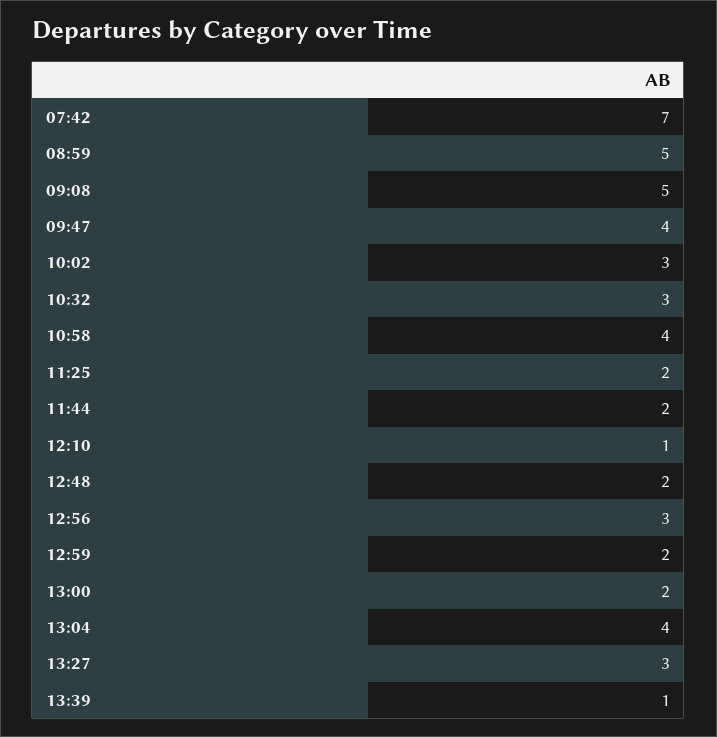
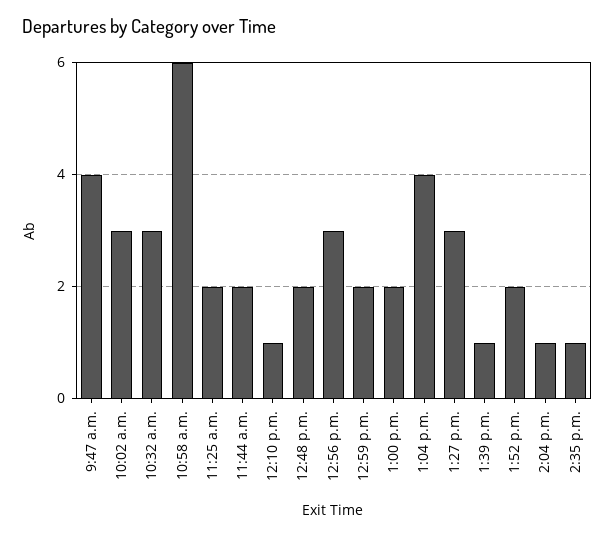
07:42: 7 -> none
08:59: 5 -> none
09:08: 5 -> none
10:58: 4 -> 6
1:52 p.m.: none -> 2
2:04 p.m.: none -> 1
2:35 p.m.: none -> 1

